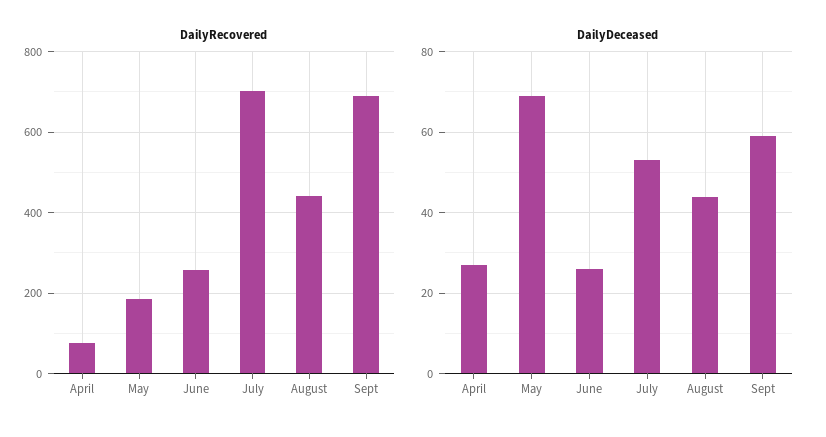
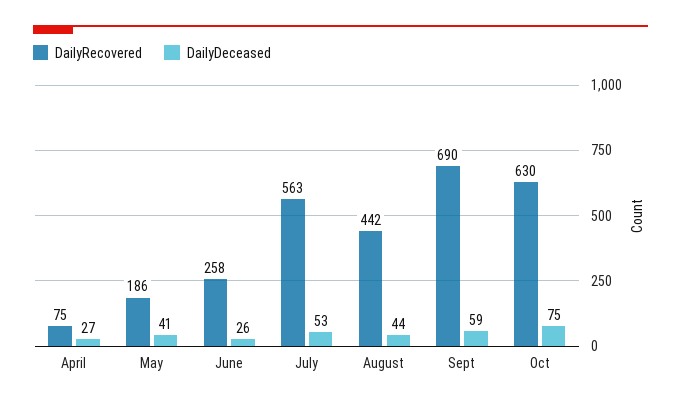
DailyRecovered, July: 700 -> 563
DailyDeceased, May: 70 -> 41
DailyRecovered, Oct: none -> 630
DailyDeceased, Oct: none -> 75

